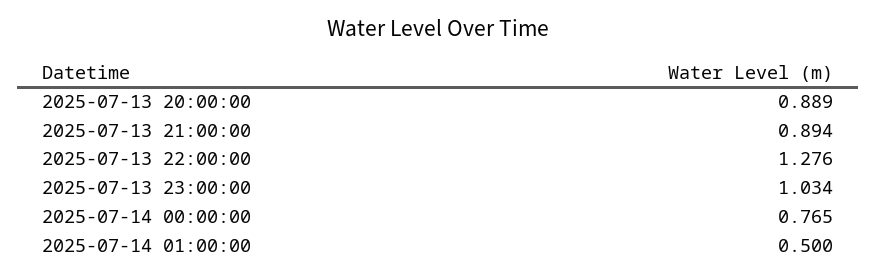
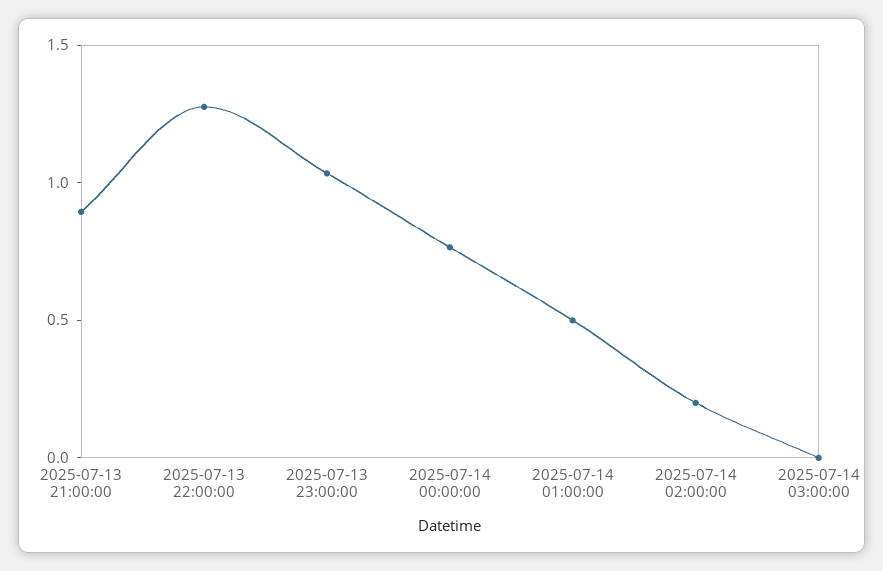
2025-07-13 20:00:00: 0.889 -> none
2025-07-14 02:00:00: none -> 0.2
2025-07-14 03:00:00: none -> 0

